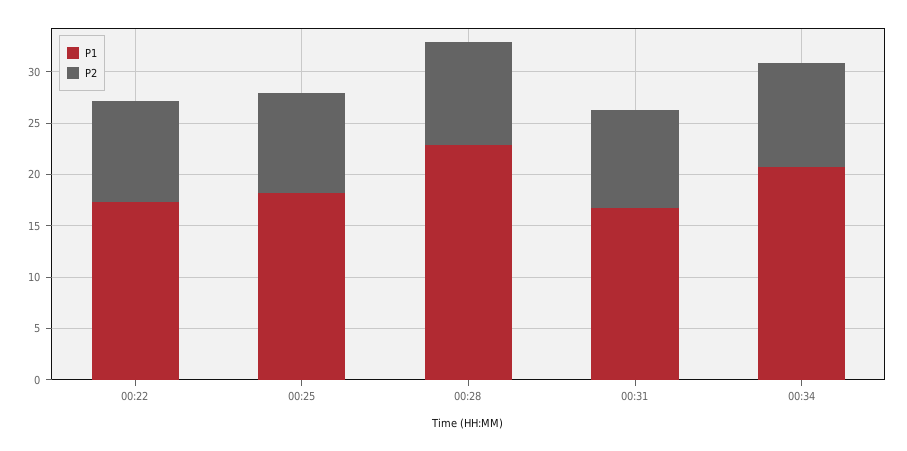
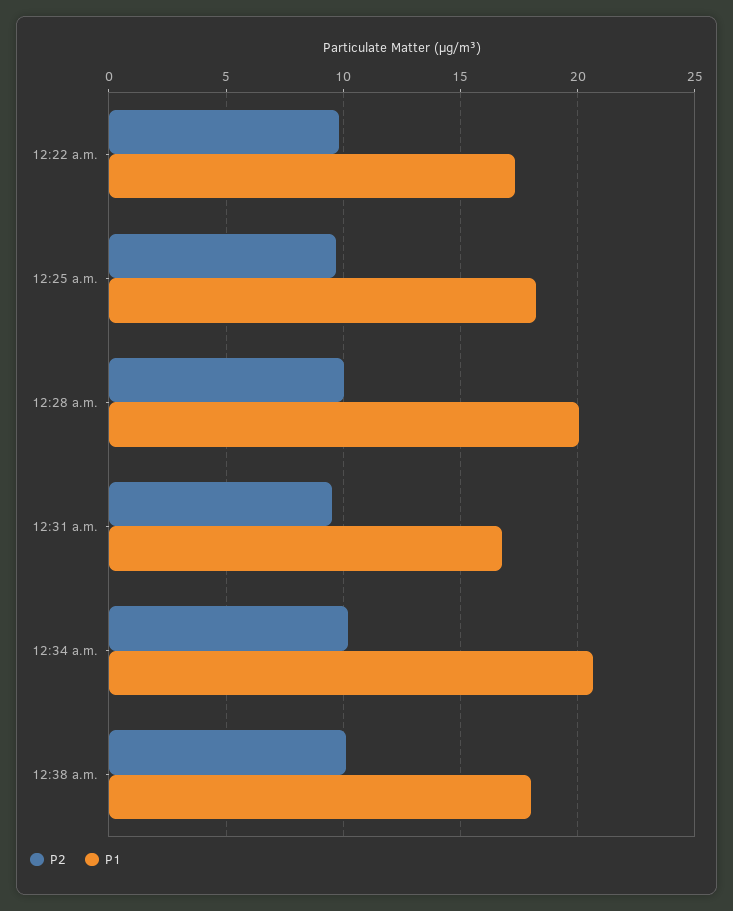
P1, 00:28: 23 -> 20
P2, 12:38 a.m.: none -> 10
P1, 12:38 a.m.: none -> 18

